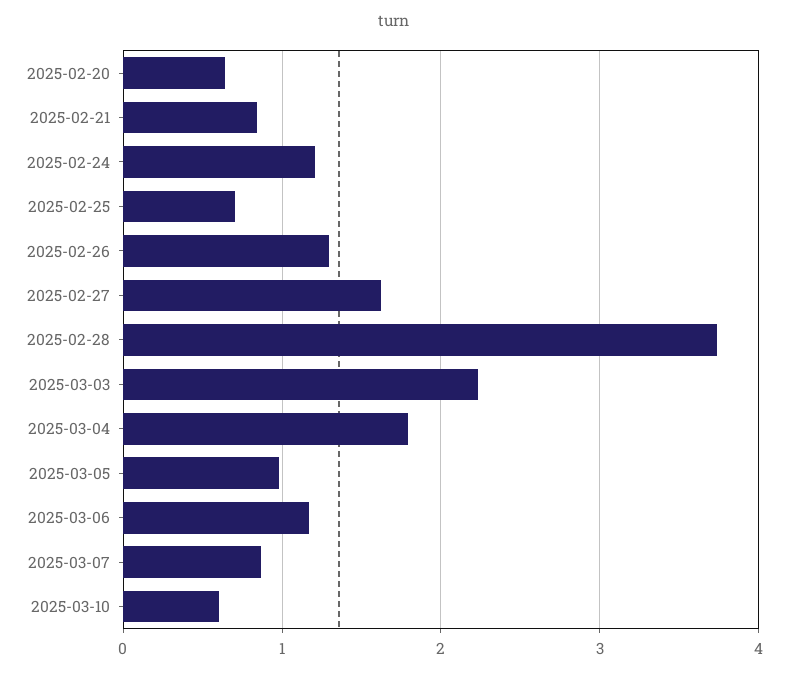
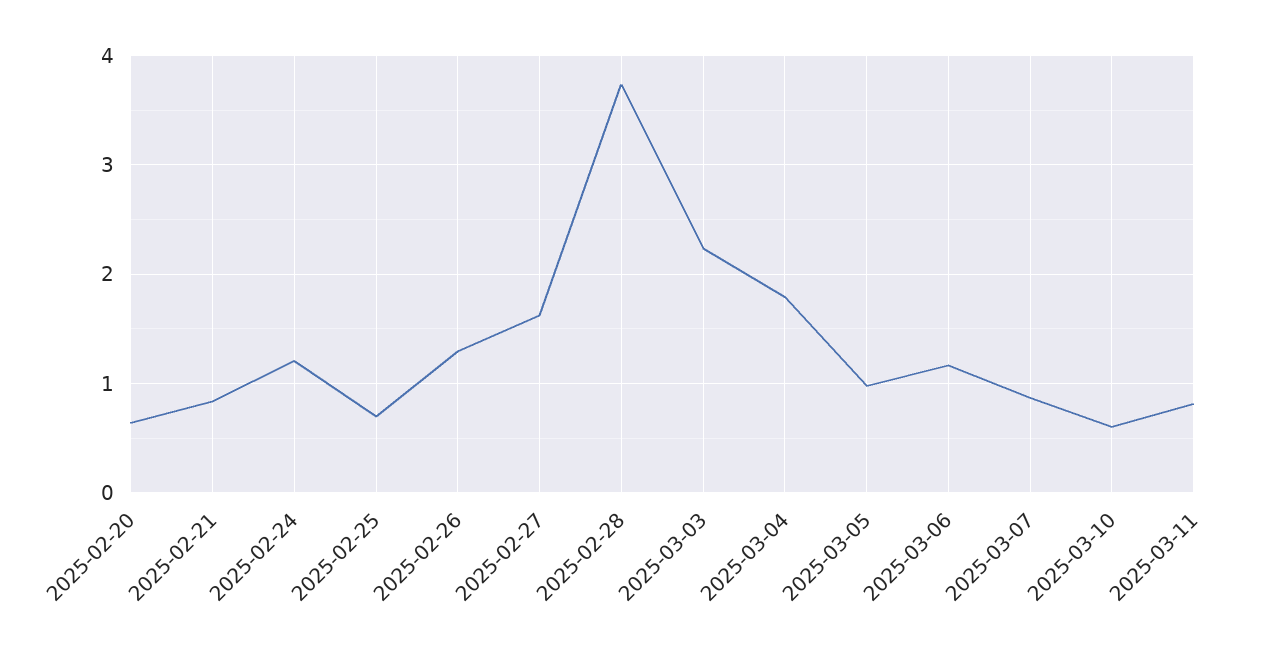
2025-03-11: none -> 0.8

